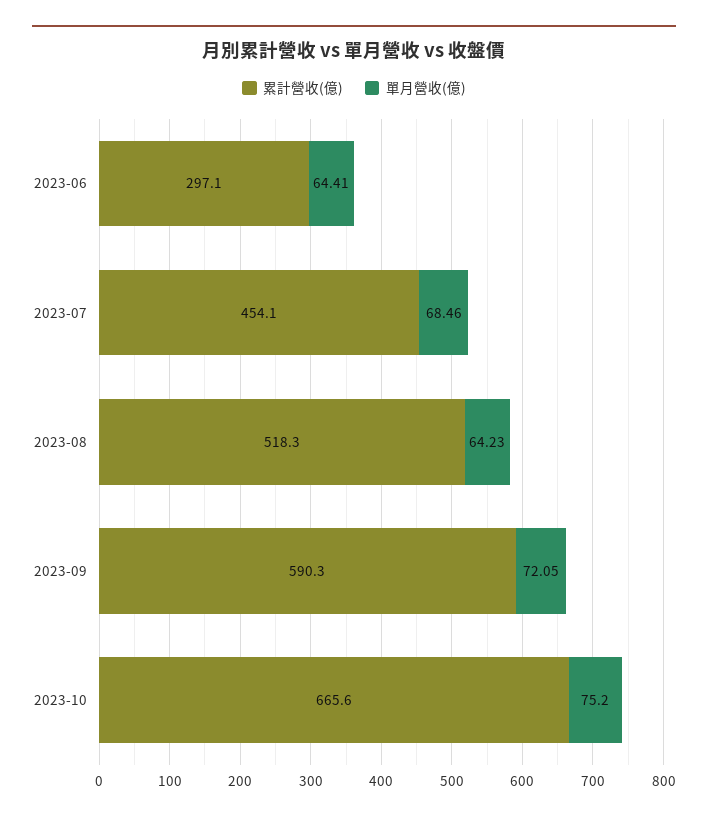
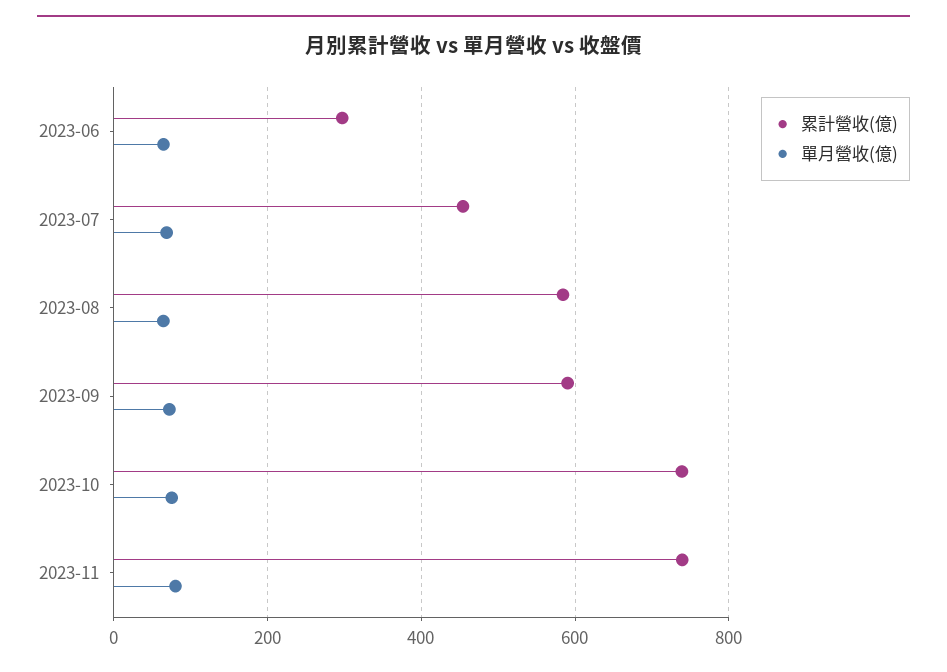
累計營收(億), 2023-08: 518.3 -> 580
累計營收(億), 2023-10: 665.6 -> 740
累計營收(億), 2023-11: none -> 740
單月營收(億), 2023-11: none -> 80

